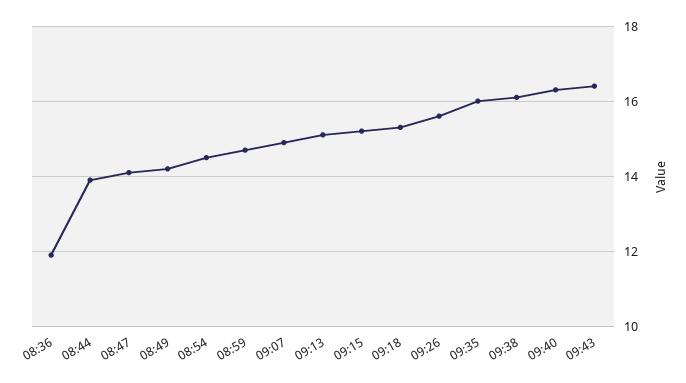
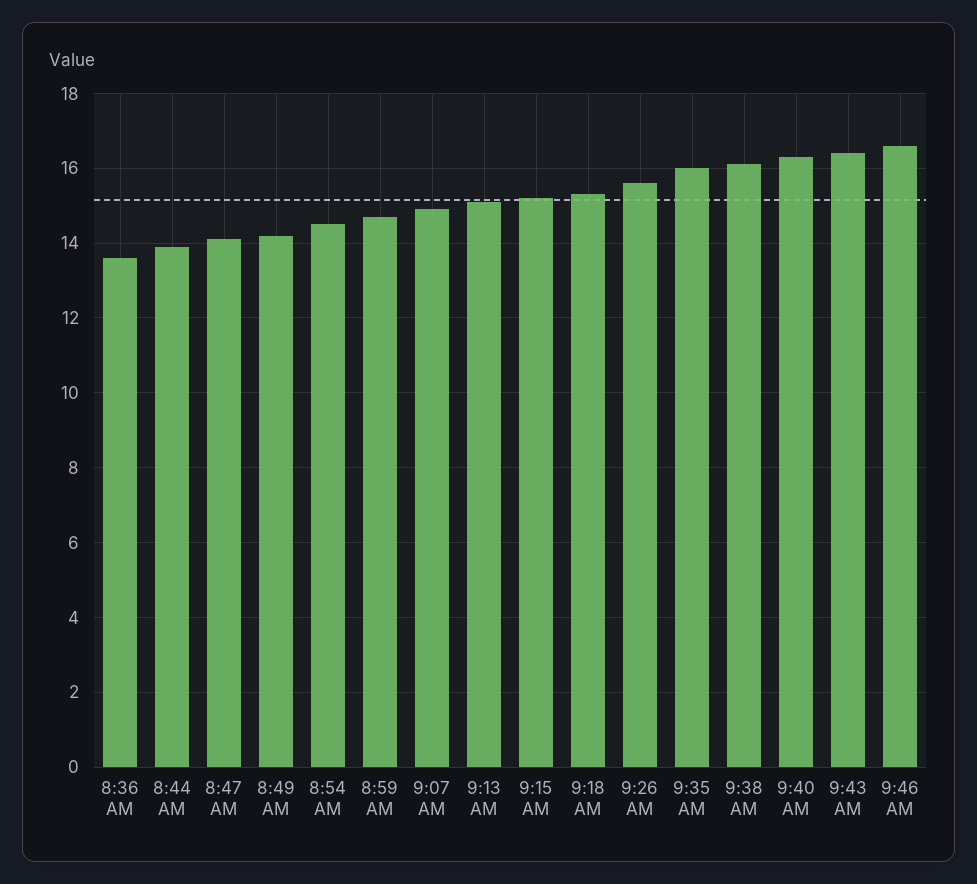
08:36: 12 -> 13.5
9:46 AM: none -> 16.5

